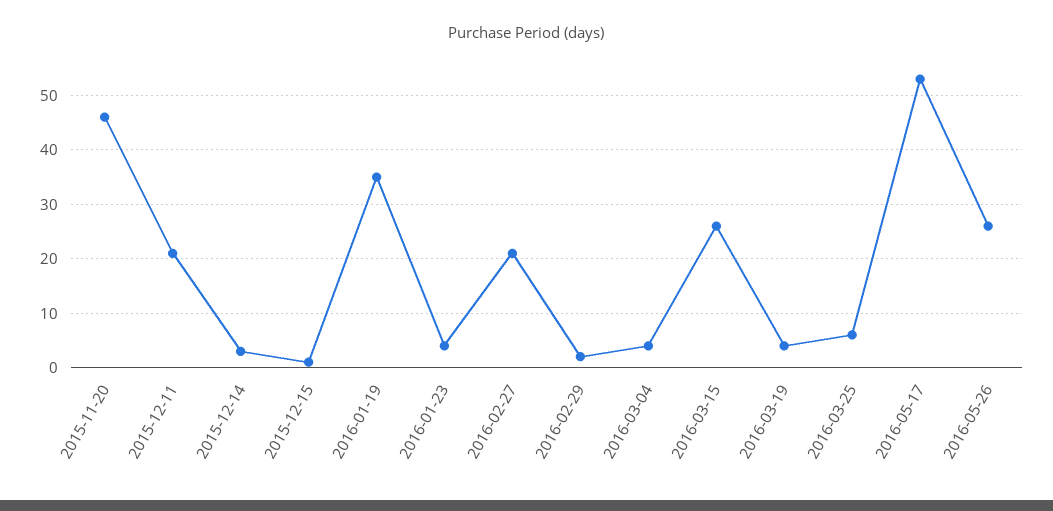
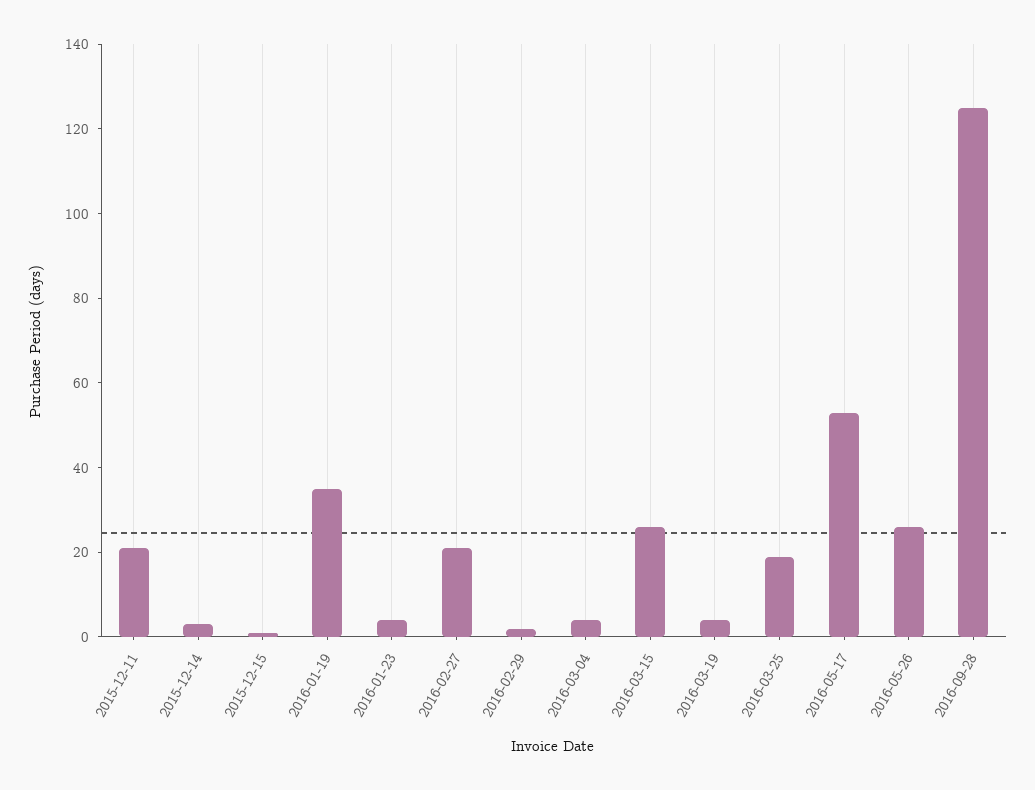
2015-11-20: 45 -> none
2016-03-25: 5 -> 20
2016-09-28: none -> 125

